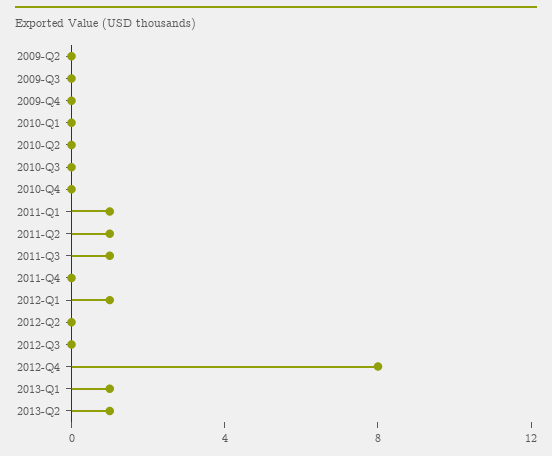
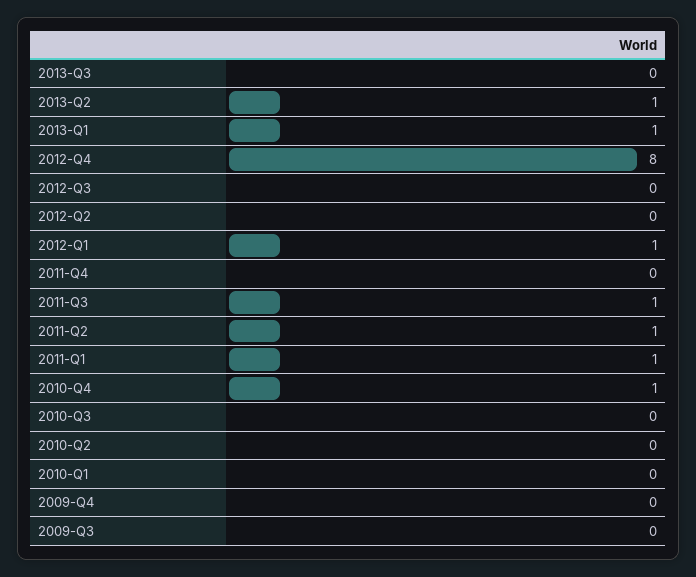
2009-Q2: 0 -> none
2010-Q4: 0 -> 1
2013-Q3: none -> 0

